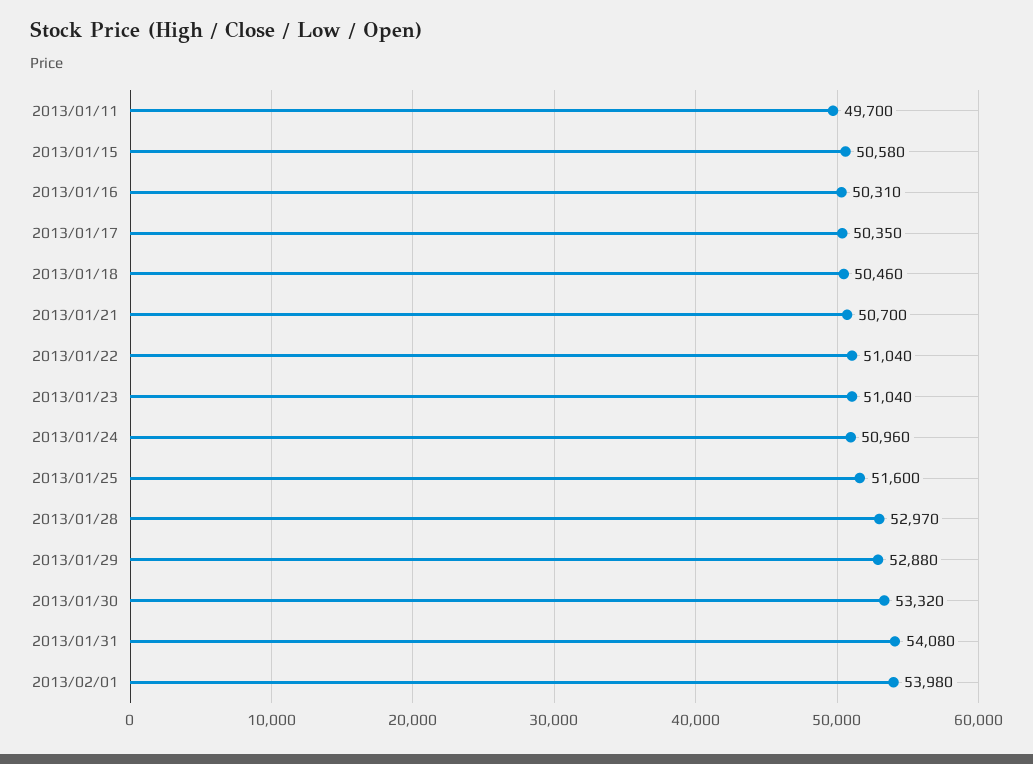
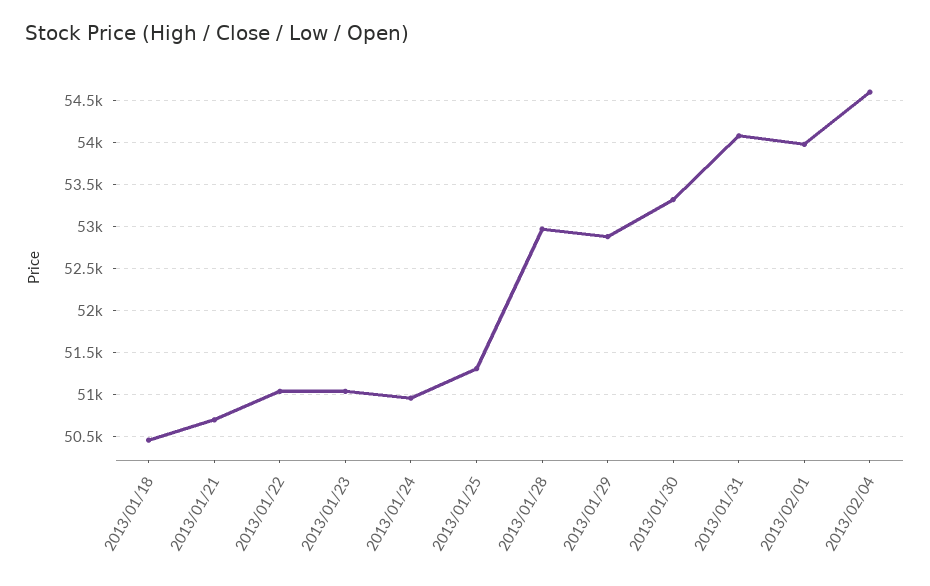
2013/01/11: 49700 -> none
2013/01/15: 50580 -> none
2013/01/16: 50310 -> none
2013/01/17: 50350 -> none
2013/01/25: 51600 -> 51300
2013/02/04: none -> 54600

